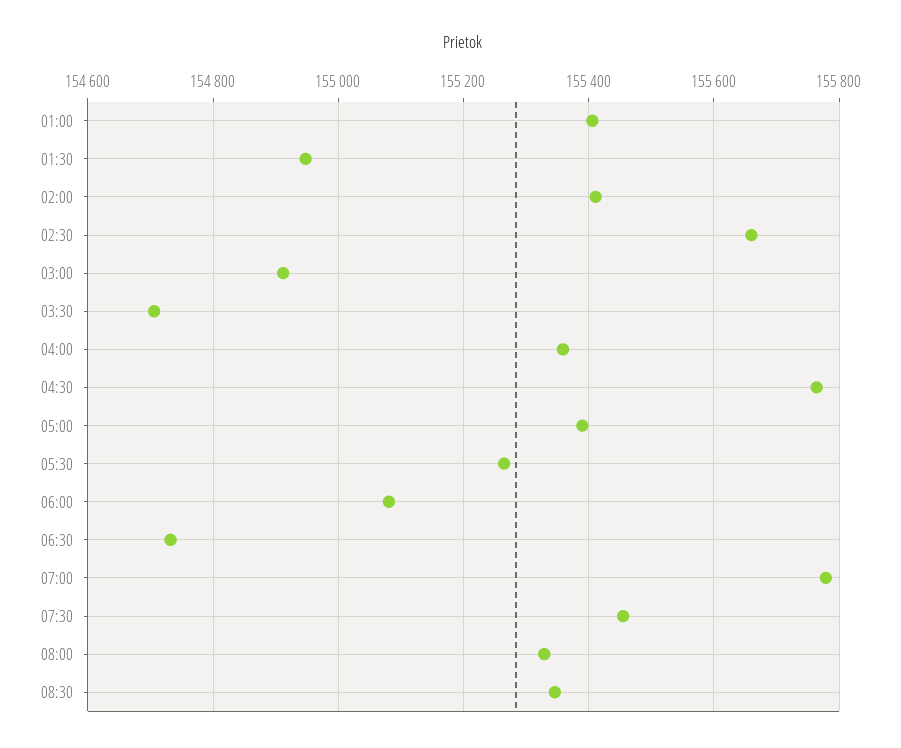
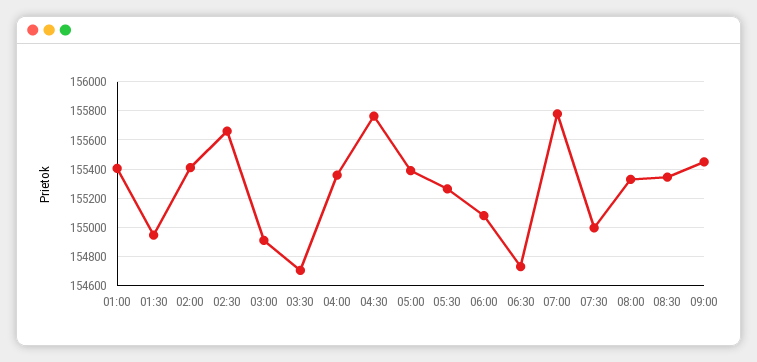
07:30: 155460 -> 155000
09:00: none -> 155450

